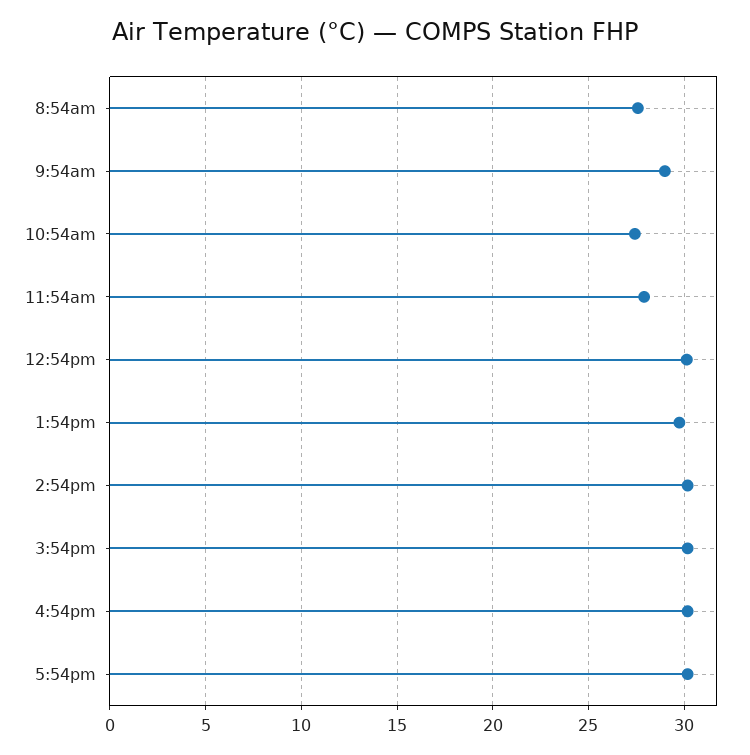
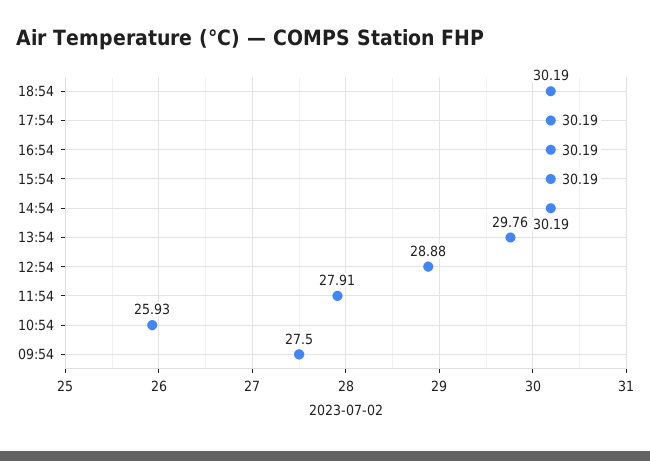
8:54am: 27.5 -> none
9:54am: 29 -> 27.5
10:54am: 27.5 -> 25.93
12:54pm: 30 -> 28.88
18:54: none -> 30.19

